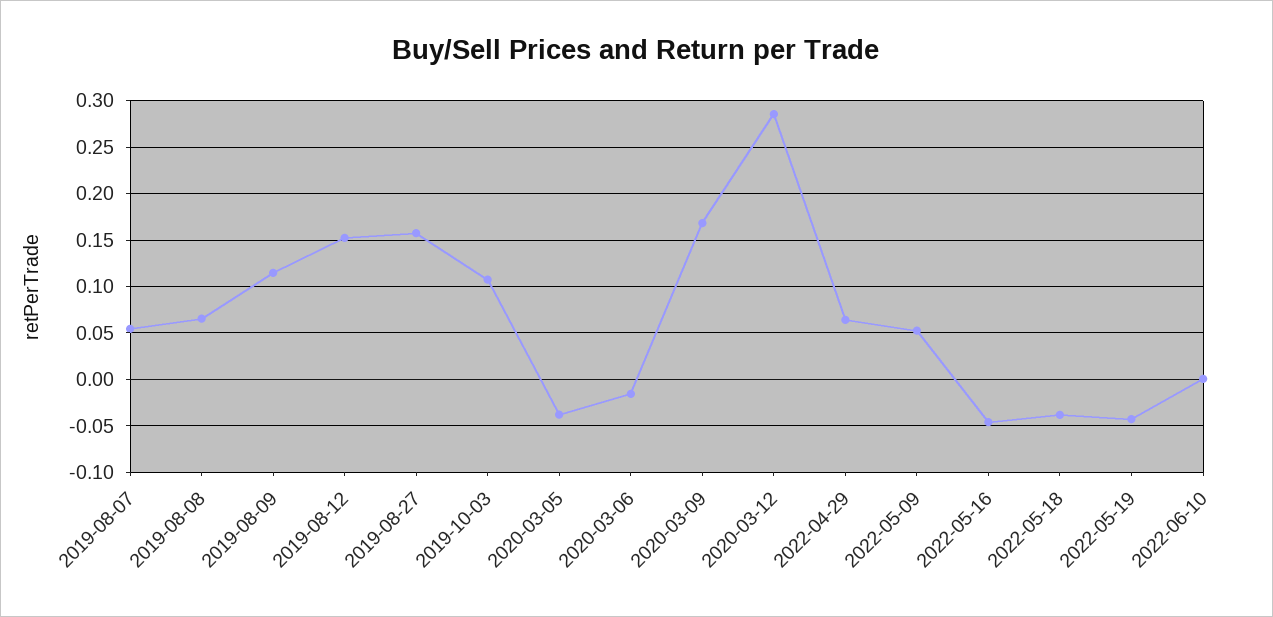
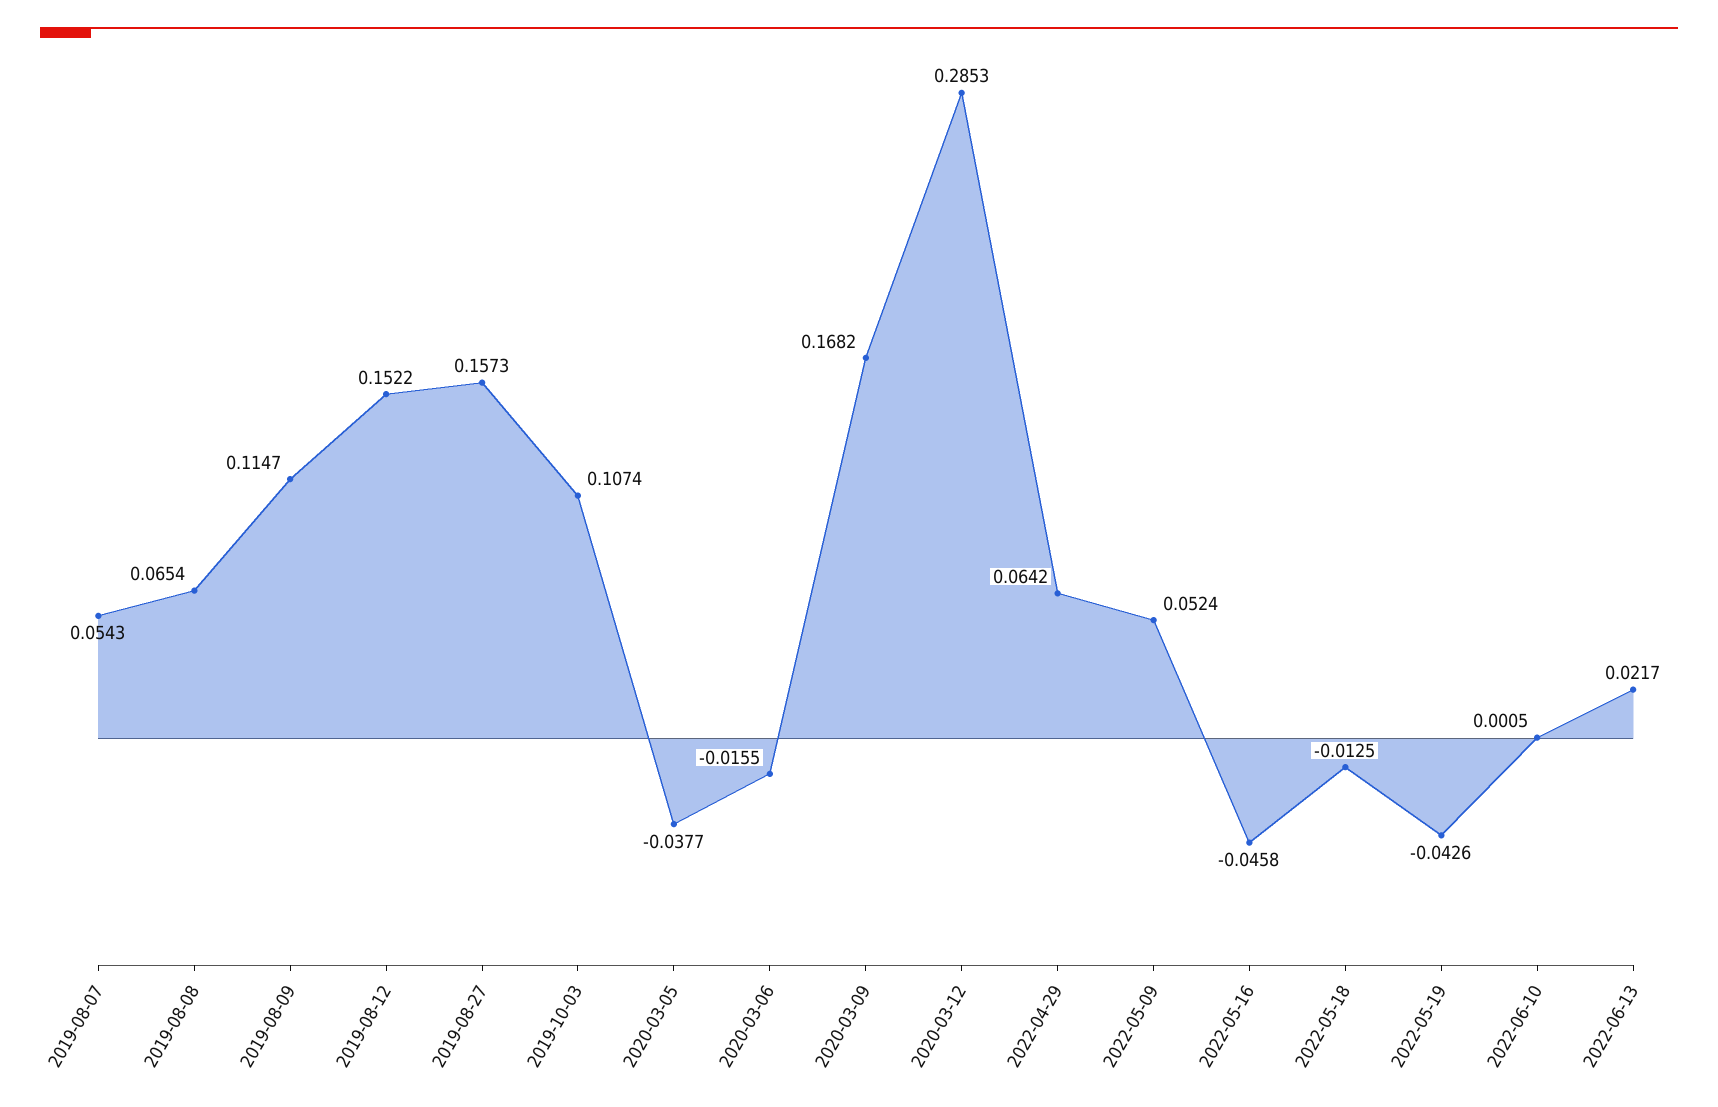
2022-05-18: -0.04 -> -0.0125
2022-06-13: none -> 0.0217

